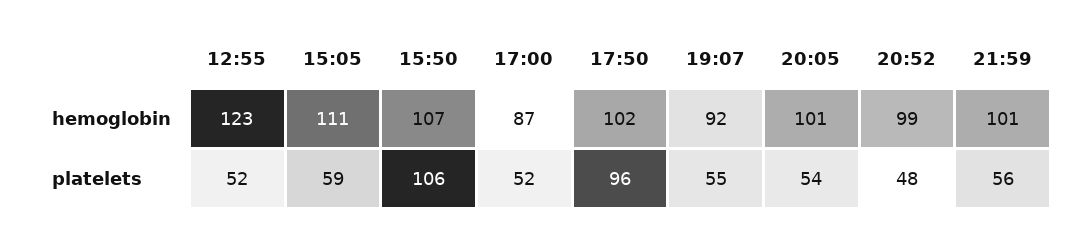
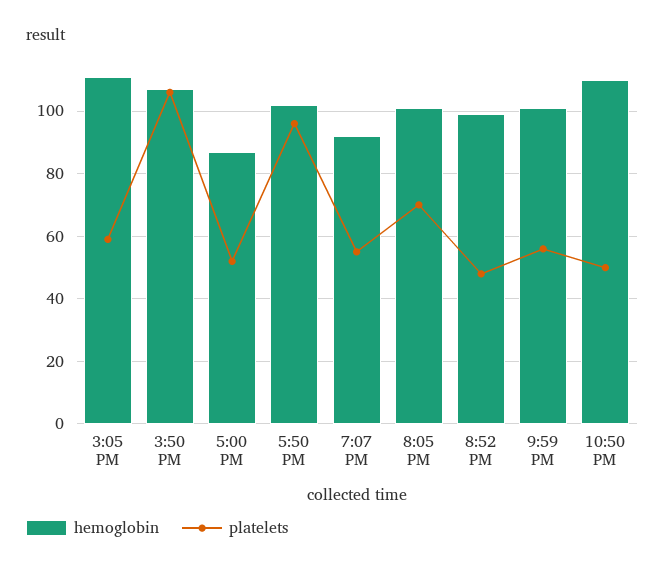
hemoglobin, 12:55: 123 -> none
platelets, 12:55: 52 -> none
platelets, 20:05: 54 -> 70
hemoglobin, 10:50 PM: none -> 110
platelets, 10:50 PM: none -> 50

